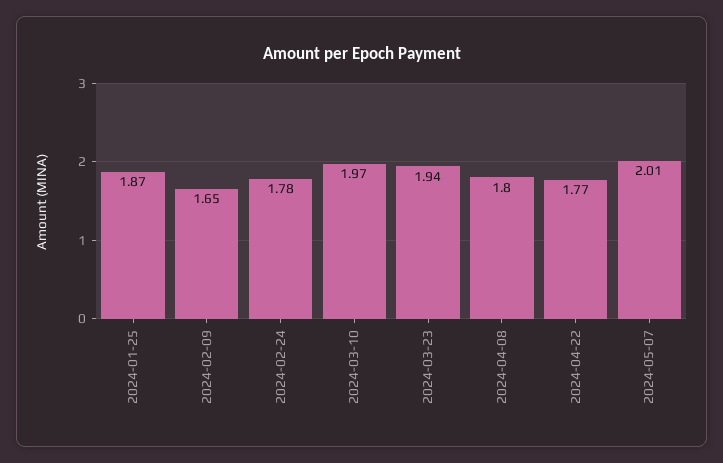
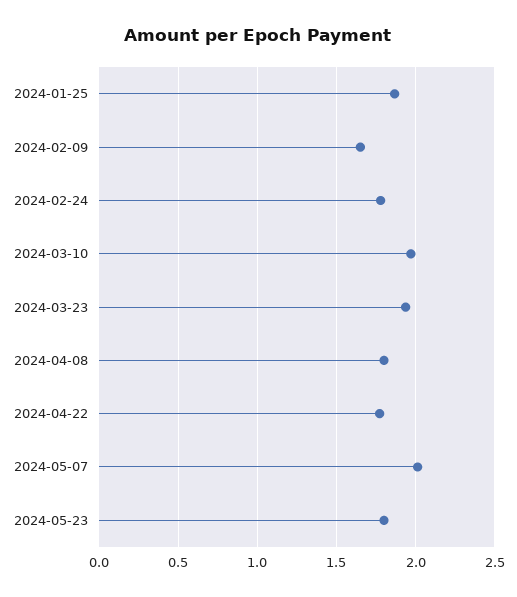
2024-05-23: none -> 1.8

